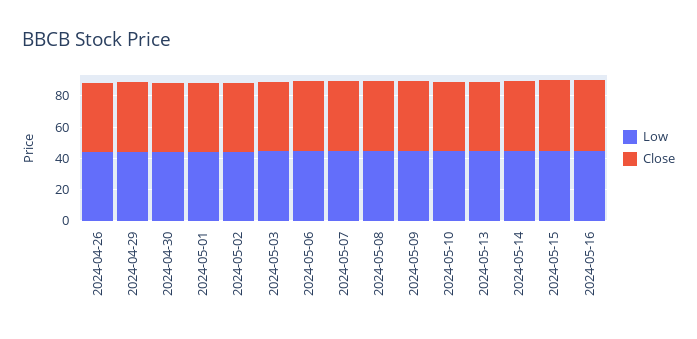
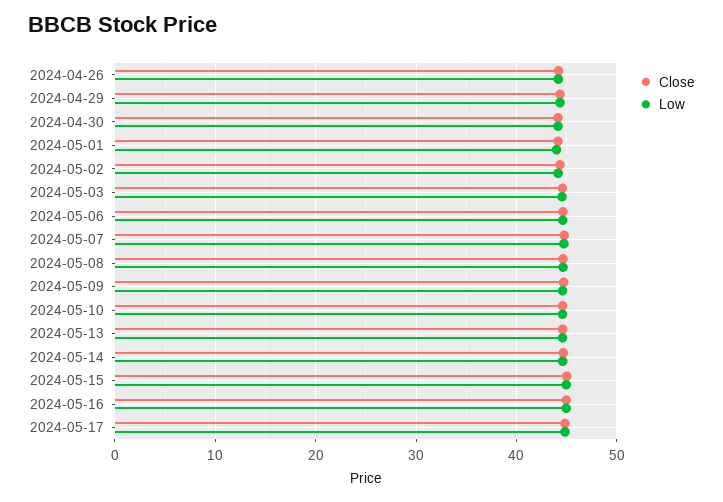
Close, 2024-05-17: none -> 45
Low, 2024-05-17: none -> 45

